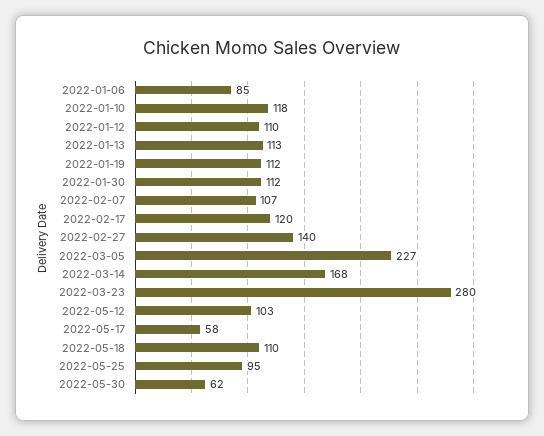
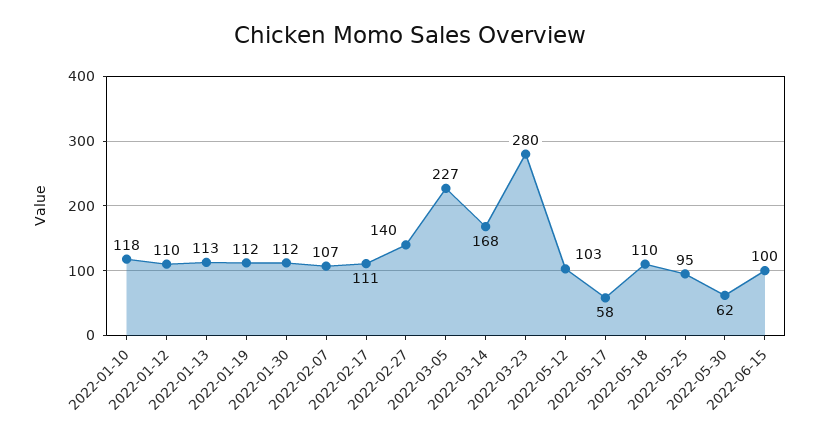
2022-01-06: 85 -> none
2022-02-17: 120 -> 111
2022-06-15: none -> 100

